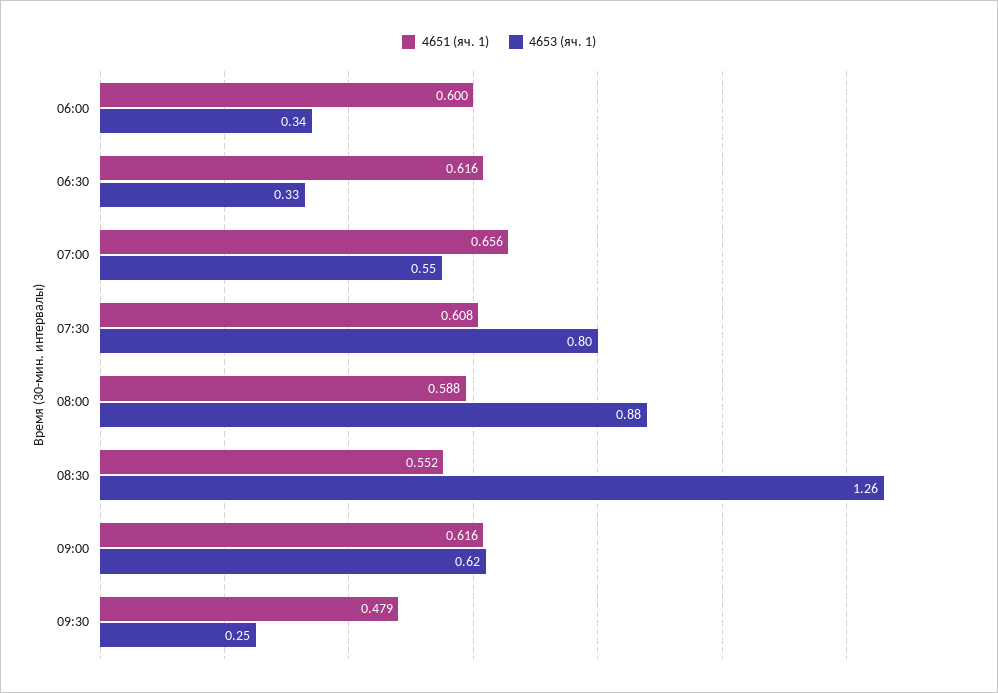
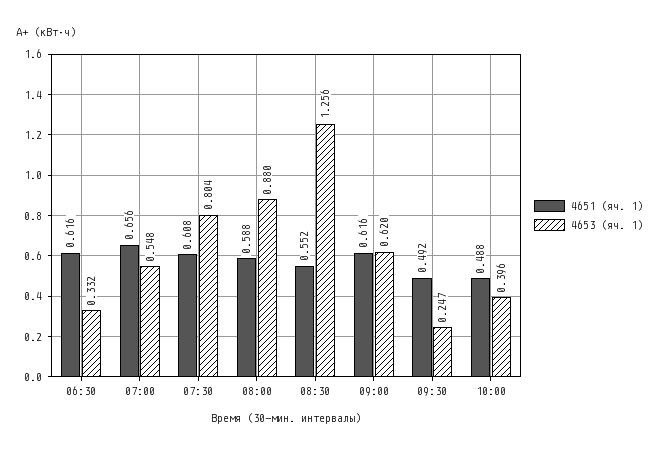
4651 (яч. 1), 06:00: 0.6 -> none
4653 (яч. 1), 06:00: 0.34 -> none
4651 (яч. 1), 09:30: 0.479 -> 0.492
4651 (яч. 1), 10:00: none -> 0.488
4653 (яч. 1), 10:00: none -> 0.396

